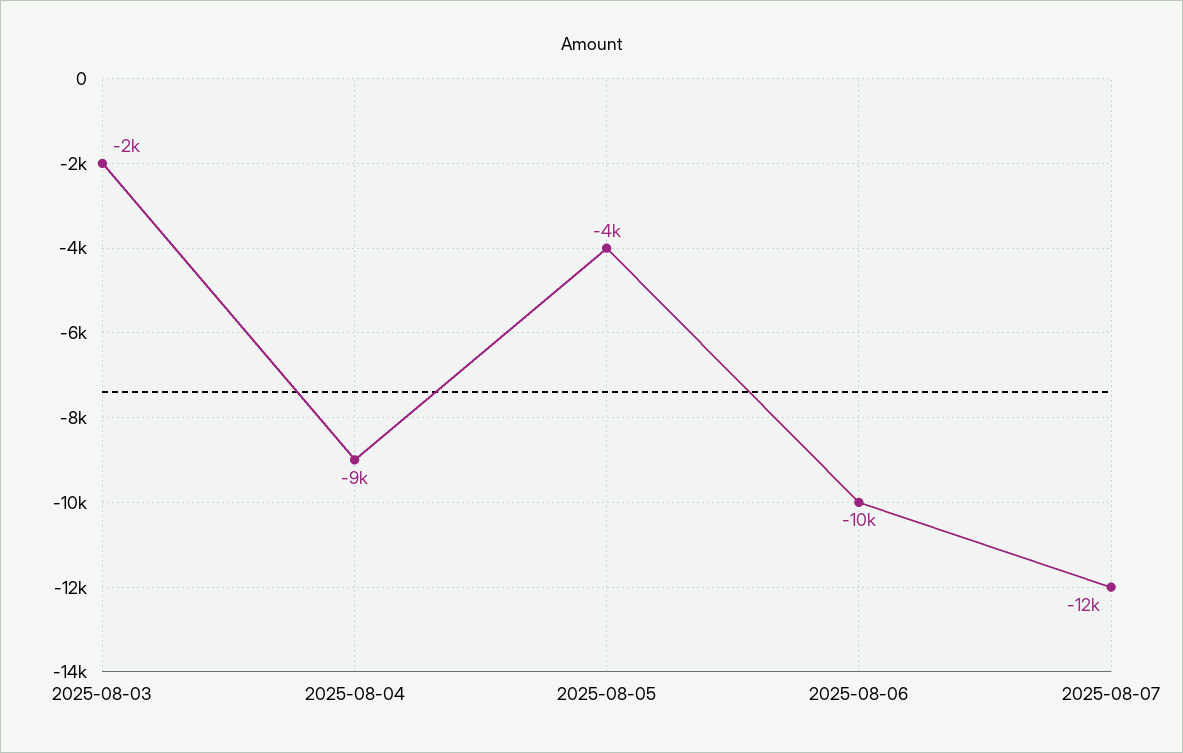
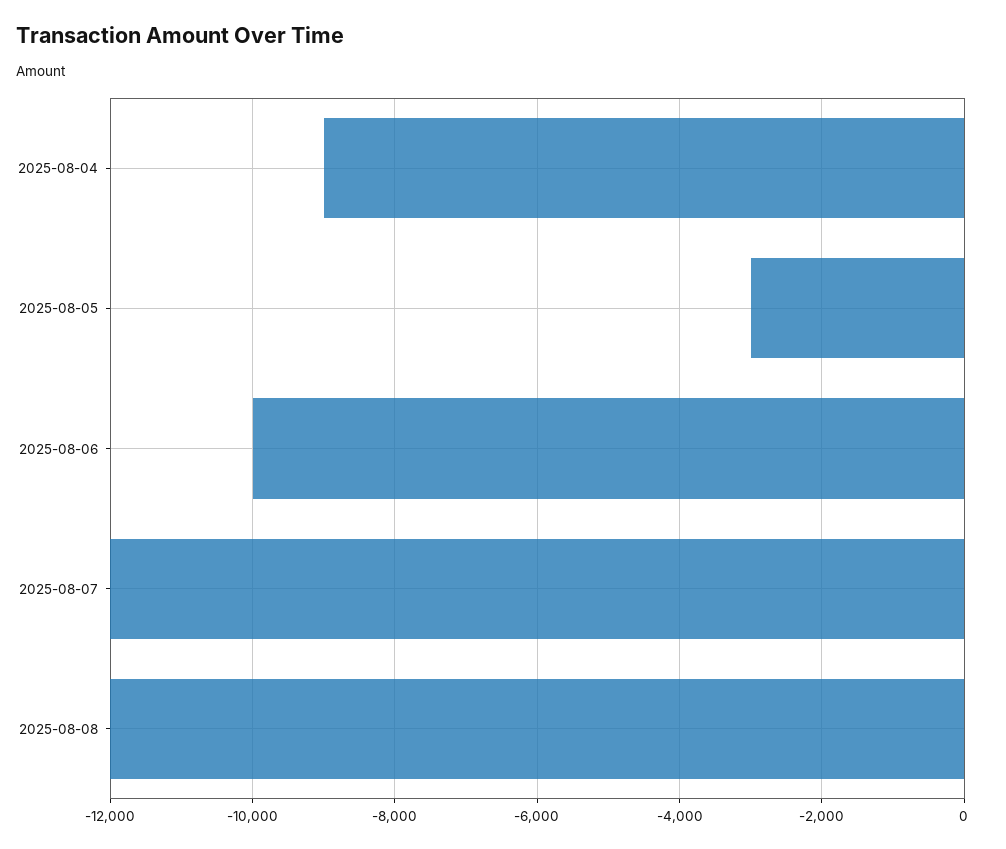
2025-08-03: -2000 -> none
2025-08-05: -4000 -> -3000
2025-08-08: none -> -12000

